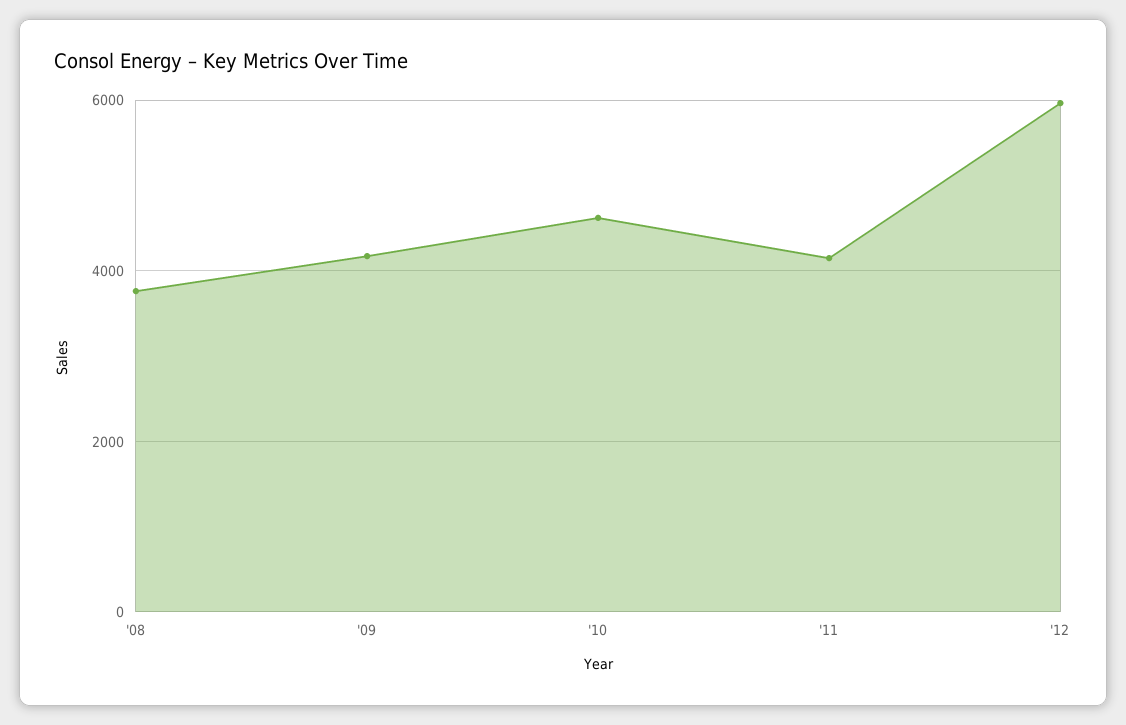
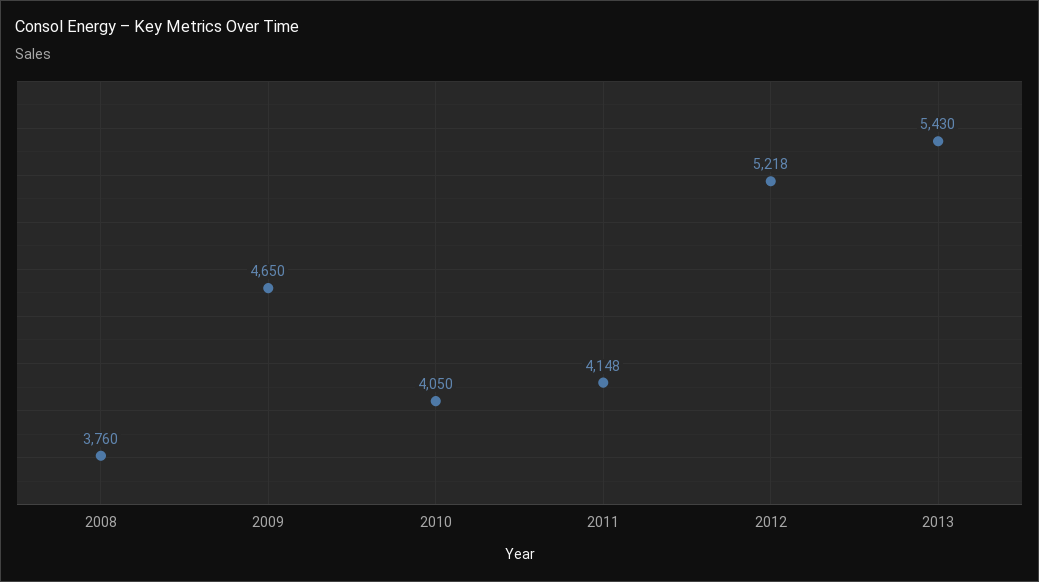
'09: 4200 -> 4650
'10: 4600 -> 4050
'12: 6000 -> 5218
2013: none -> 5430

